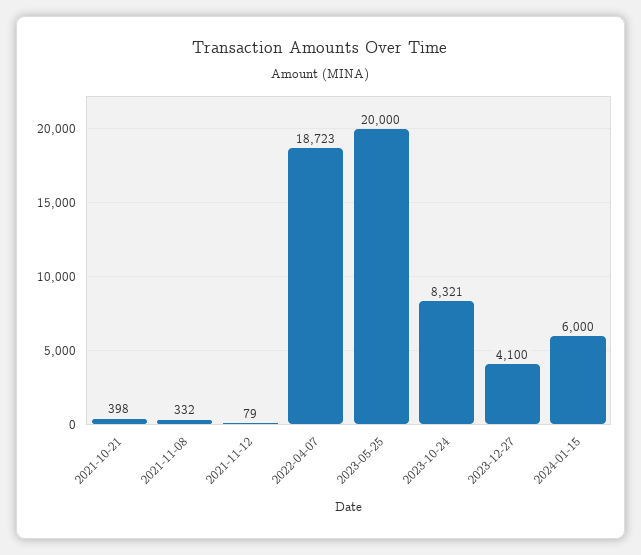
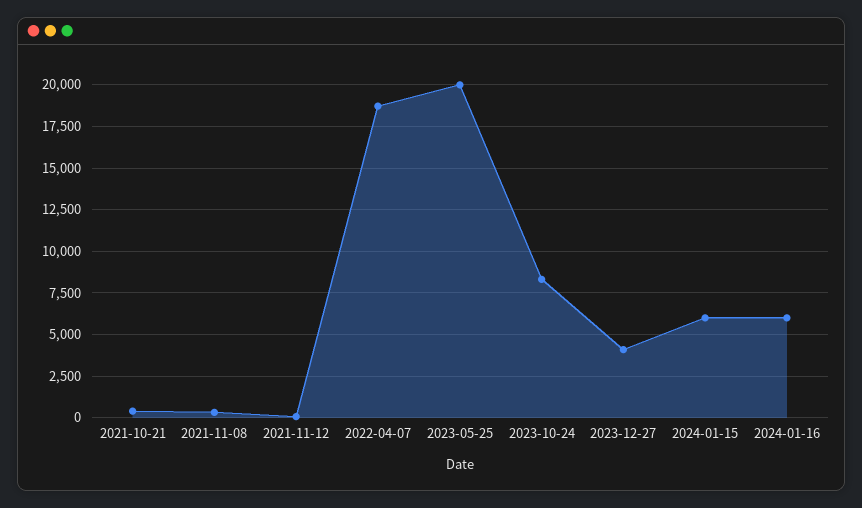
2024-01-16: none -> 6000

